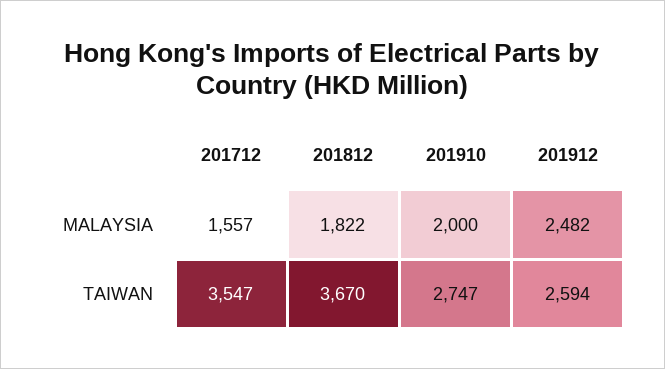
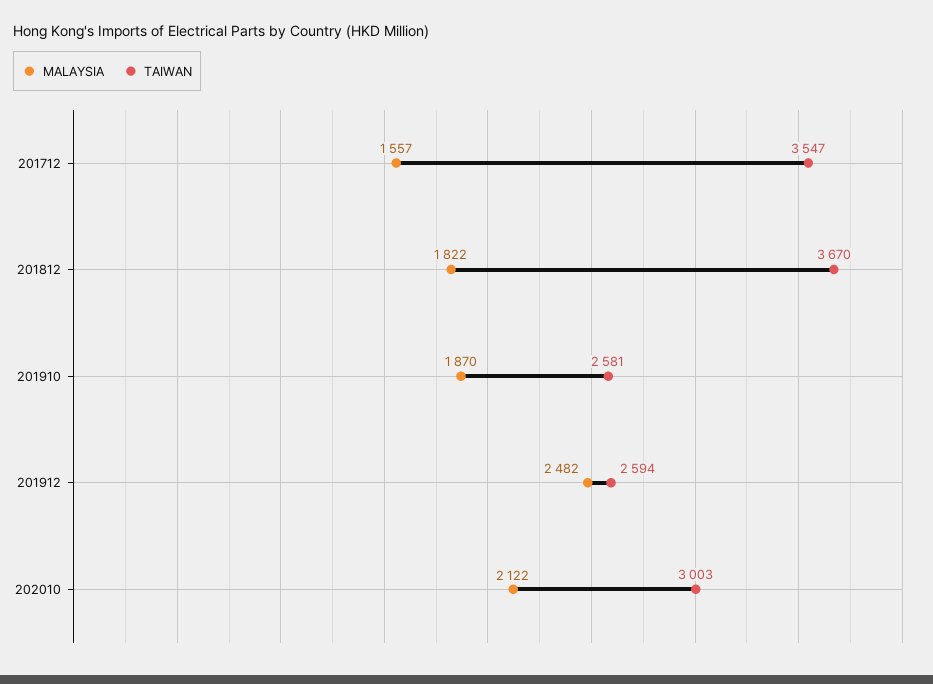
MALAYSIA, 201910: 2000 -> 1870
TAIWAN, 201910: 2747 -> 2581
MALAYSIA, 202010: none -> 2122
TAIWAN, 202010: none -> 3003

